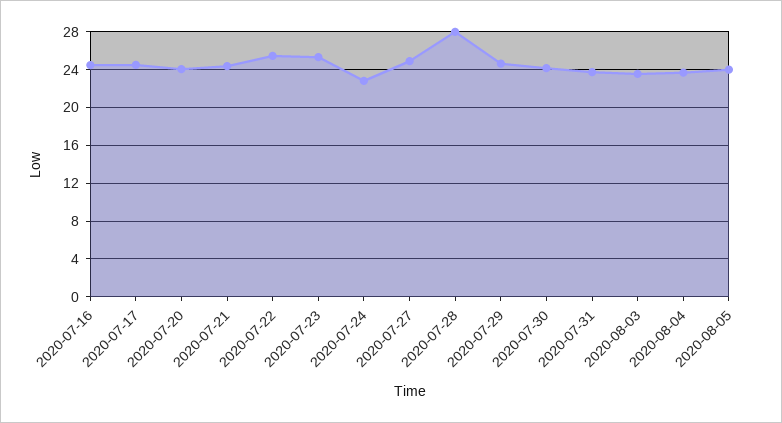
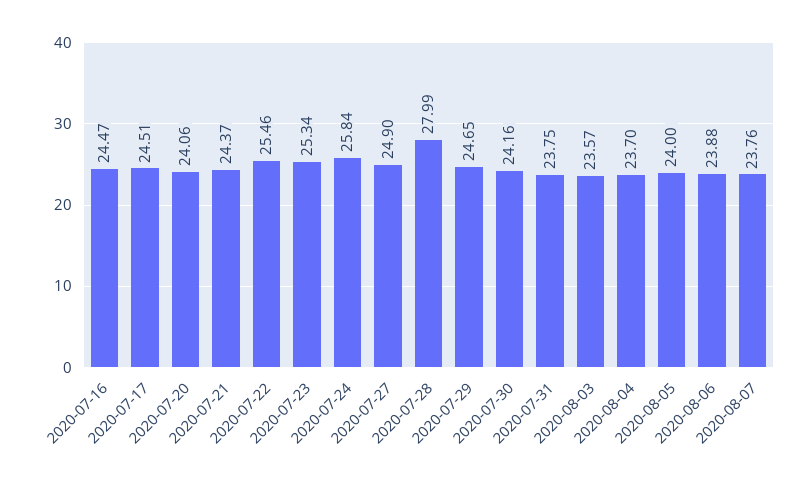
2020-07-24: 23 -> 25.84
2020-08-06: none -> 23.88
2020-08-07: none -> 23.76

